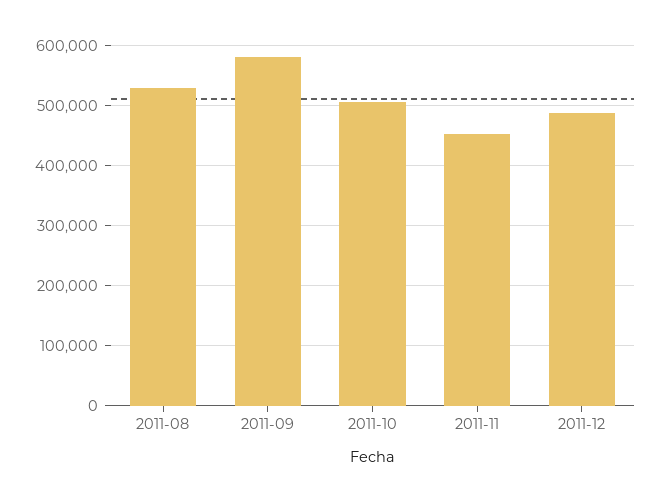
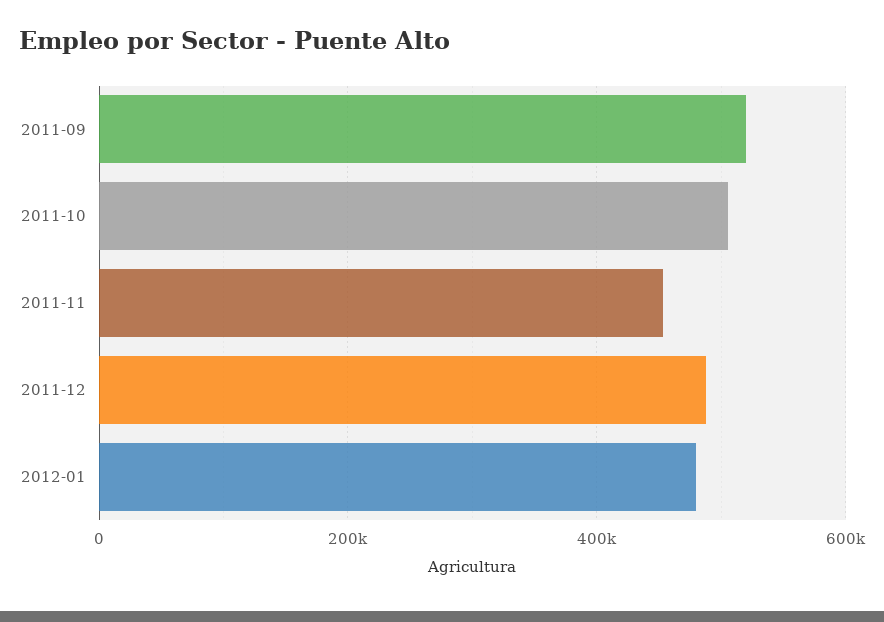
2011-08: 530000 -> none
2011-09: 580000 -> 520000
2012-01: none -> 480000

